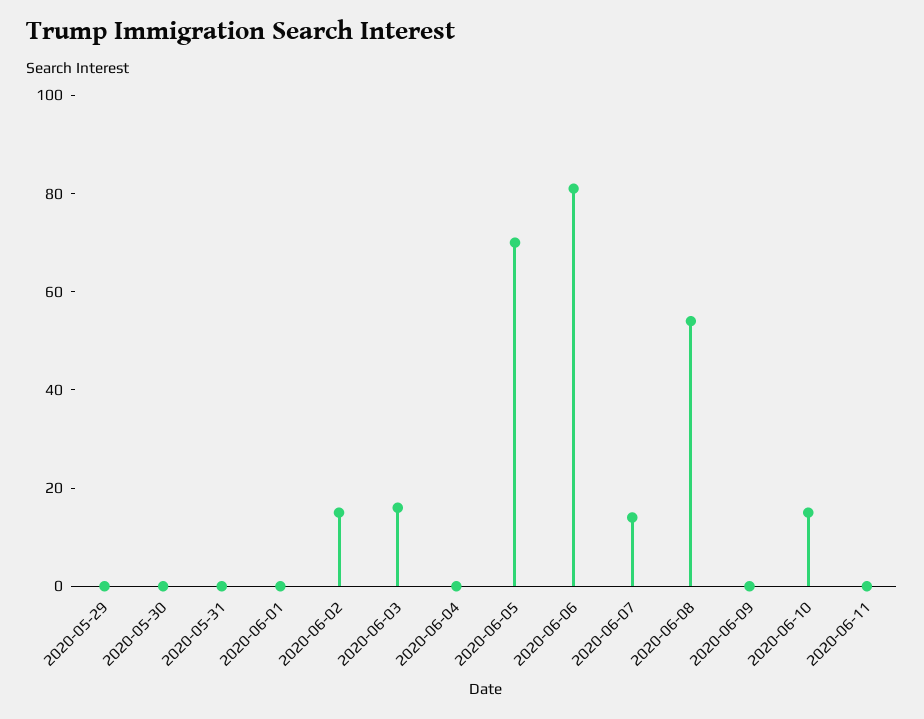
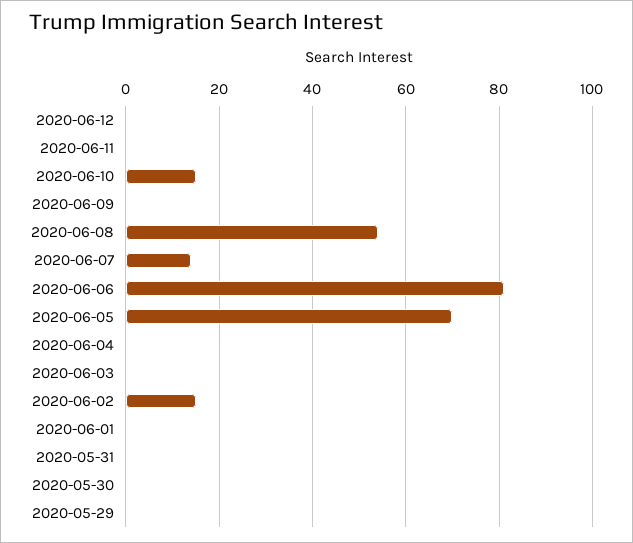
2020-06-03: 15 -> 0
2020-06-12: none -> 0

